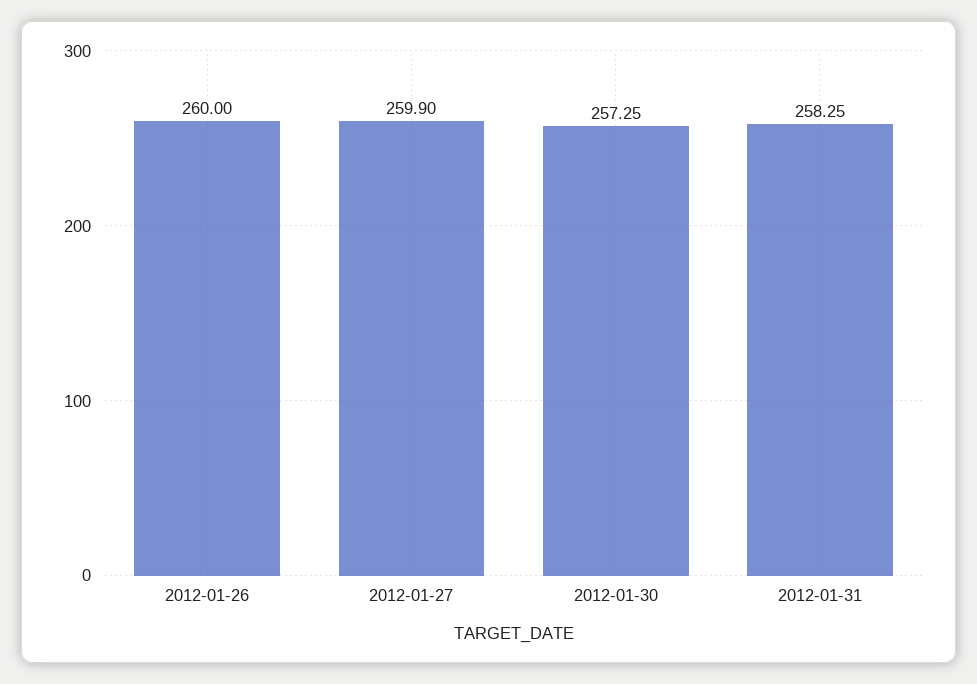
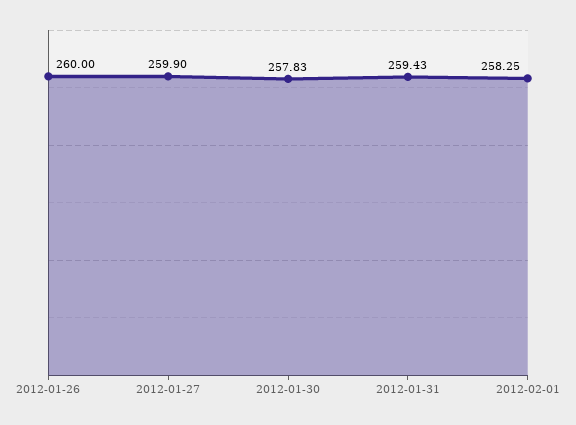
2012-01-30: 257.25 -> 257.83
2012-01-31: 258.25 -> 259.43
2012-02-01: none -> 258.25

